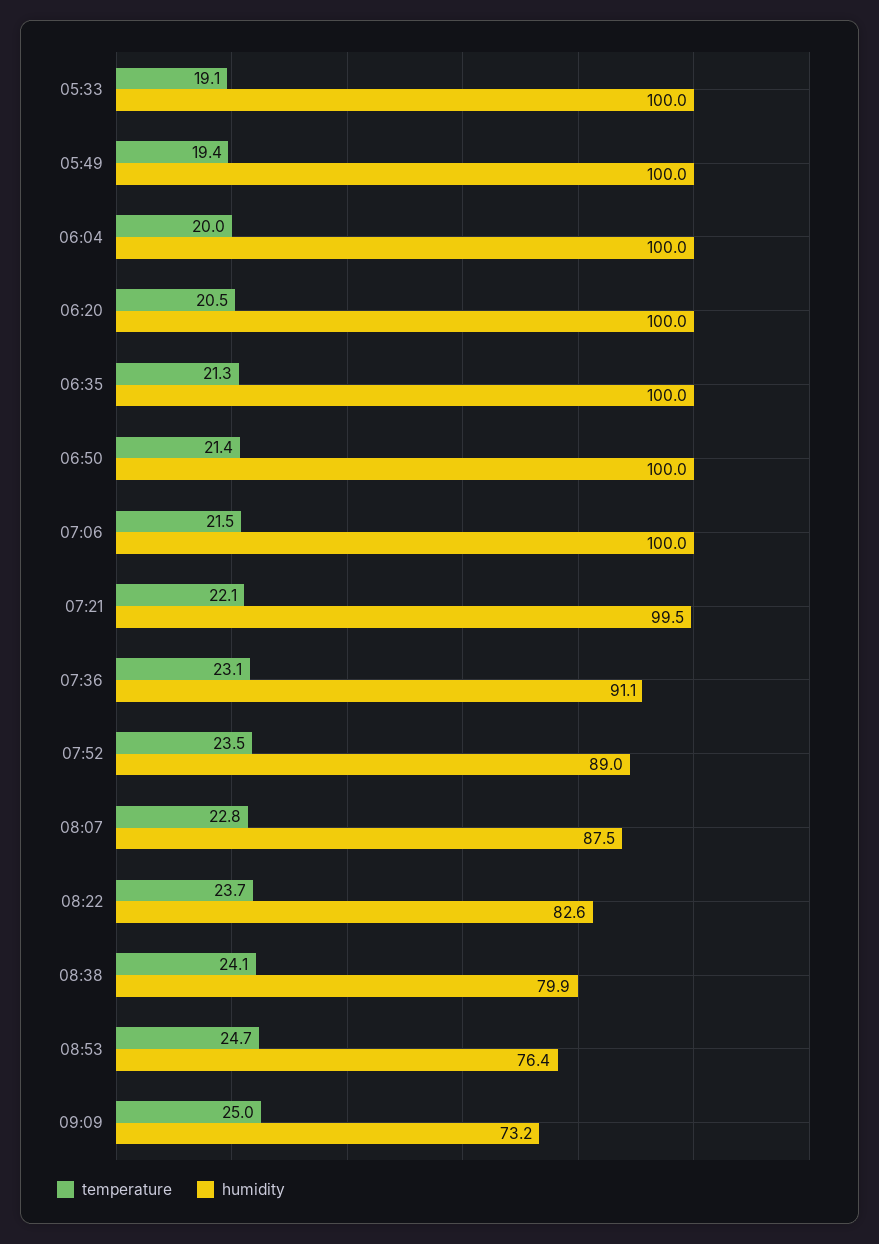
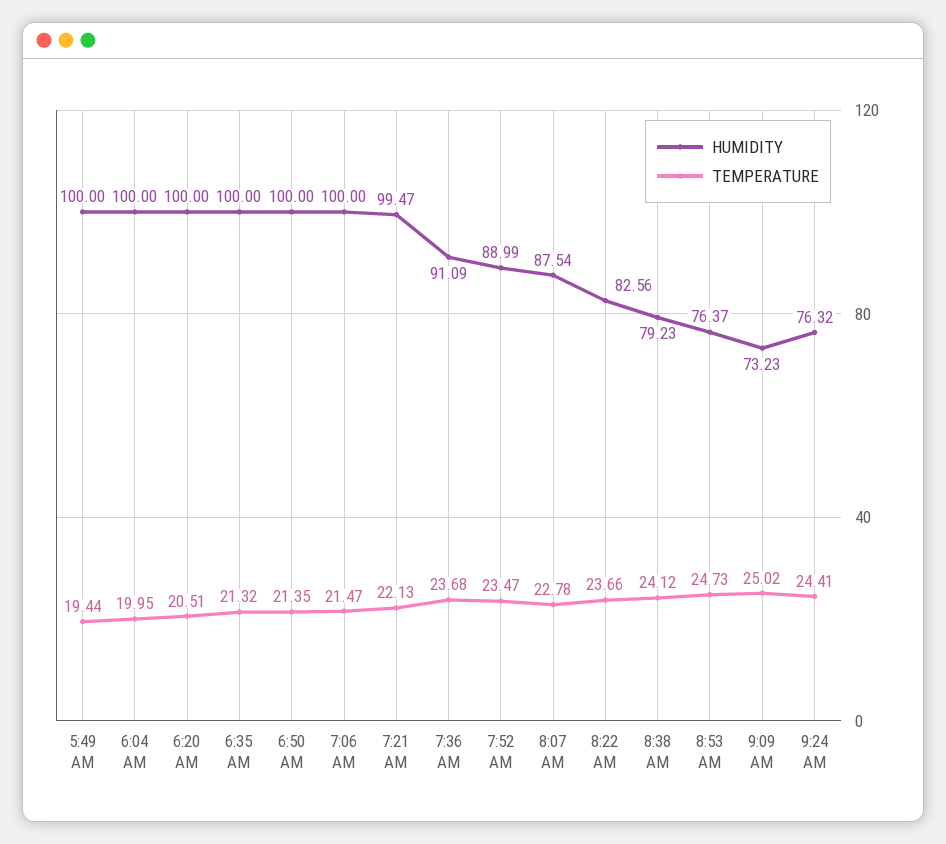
temperature, 05:33: 19.1 -> none
humidity, 05:33: 100 -> none
temperature, 07:36: 23.1 -> 23.68
humidity, 08:38: 79.9 -> 79.23
humidity, 9:24 AM: none -> 76.32
temperature, 9:24 AM: none -> 24.41

